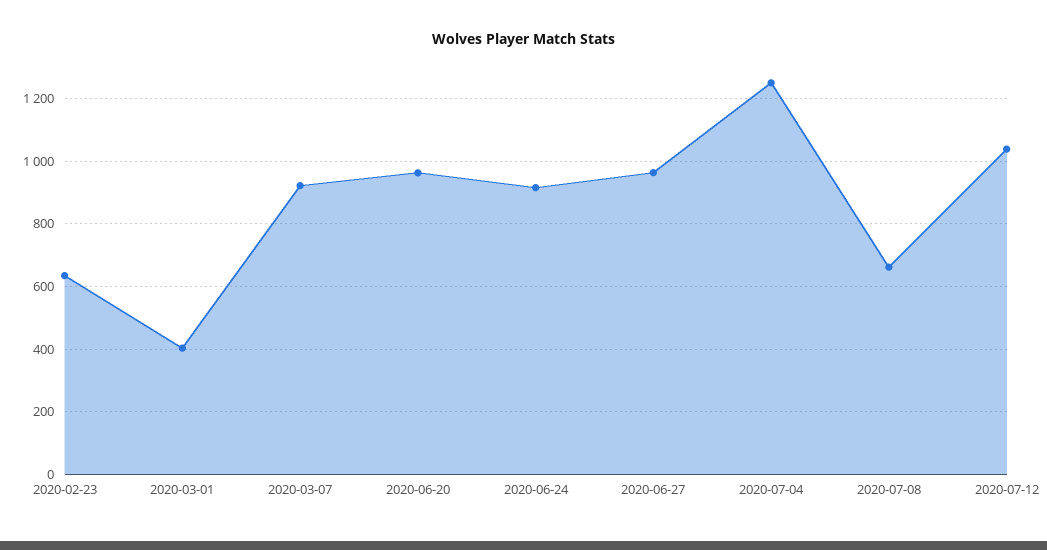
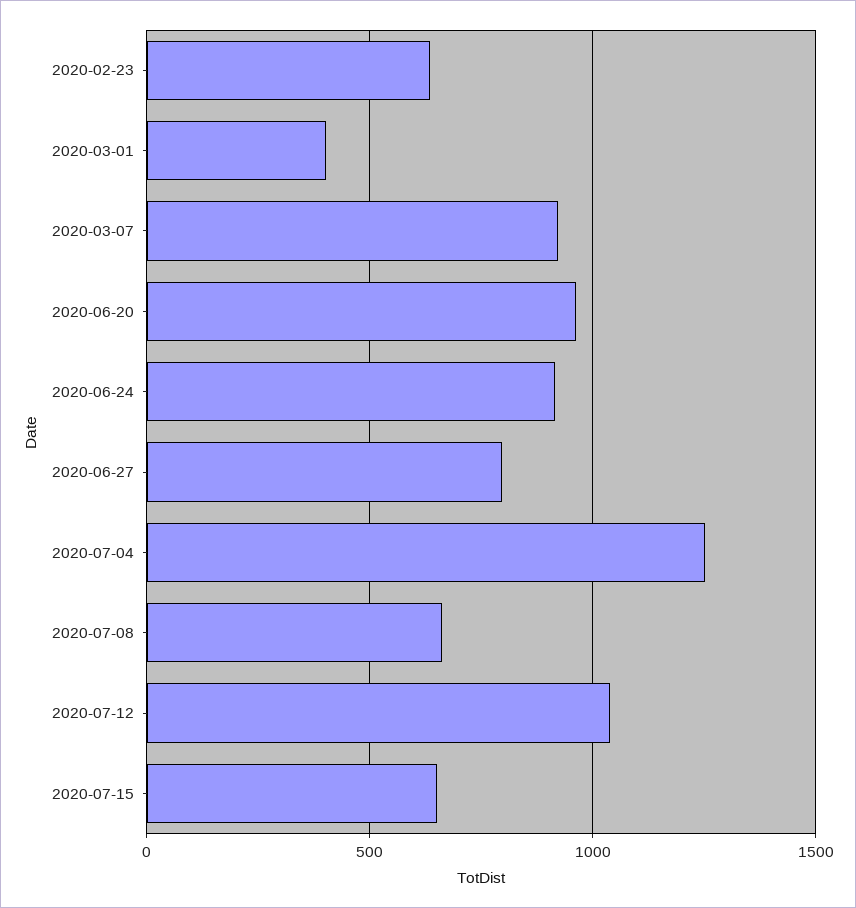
2020-06-27: 960 -> 800
2020-07-15: none -> 650

